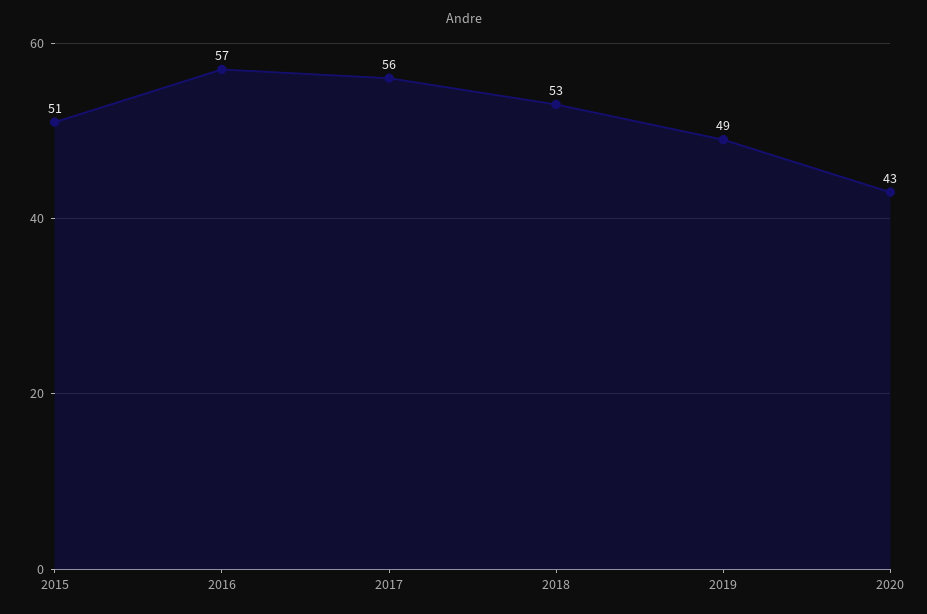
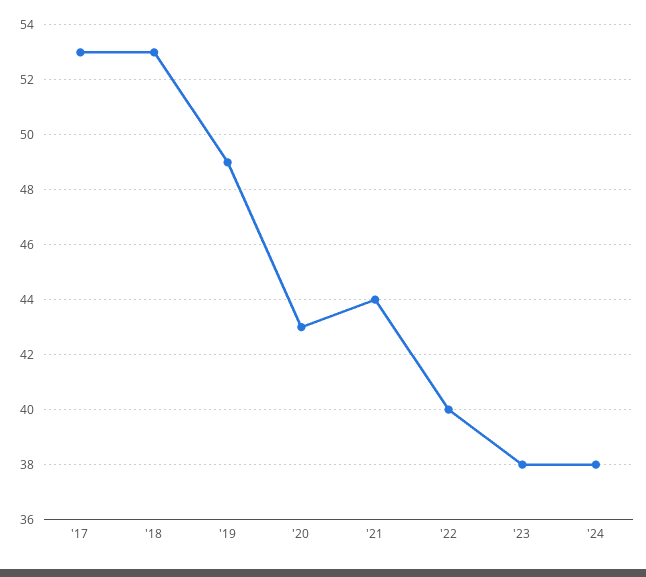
2015: 51 -> none
2016: 57 -> none
2017: 56 -> 53
'21: none -> 44
'22: none -> 40
'23: none -> 38
'24: none -> 38

